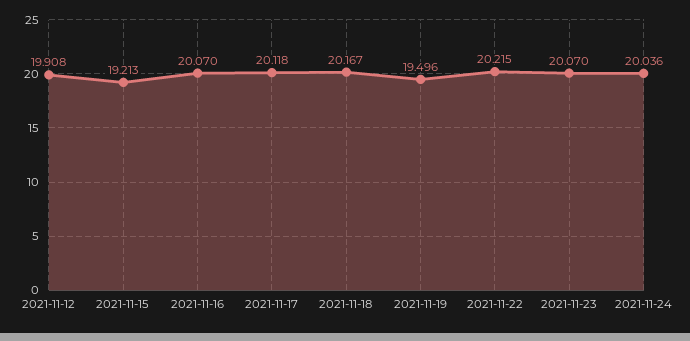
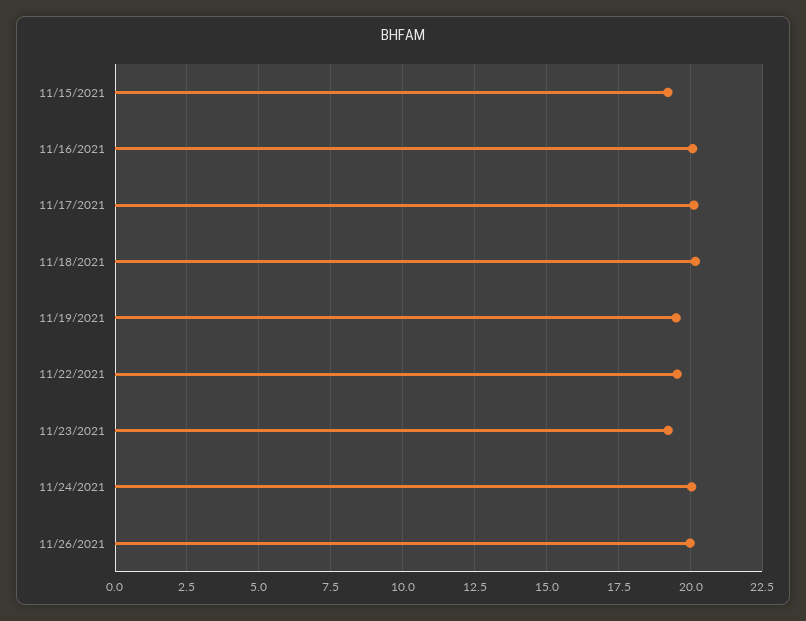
2021-11-12: 19.908 -> none
2021-11-22: 20.215 -> 19.5
2021-11-23: 20.07 -> 19.25
11/26/2021: none -> 20

